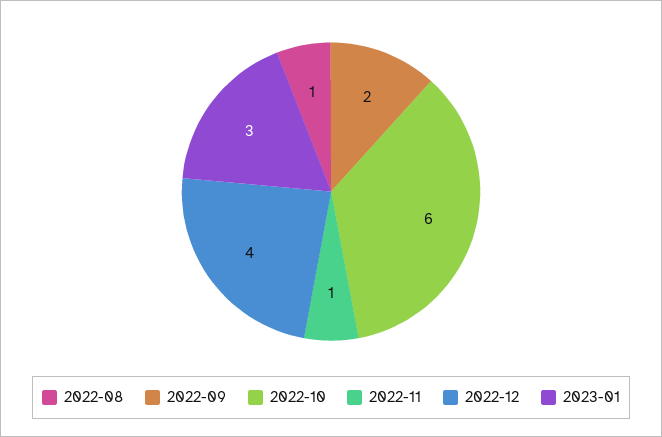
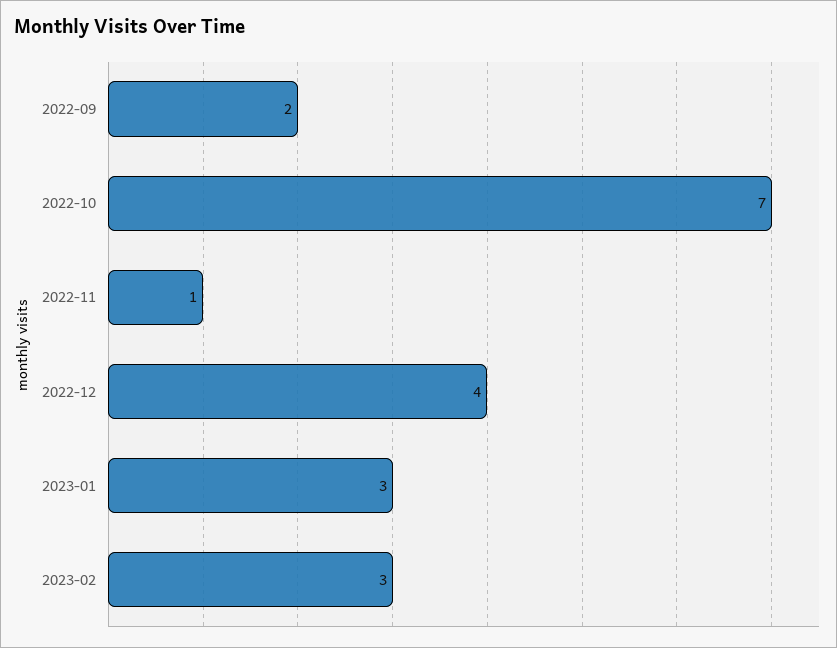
2022-08: 1 -> none
2022-10: 6 -> 7
2023-02: none -> 3

